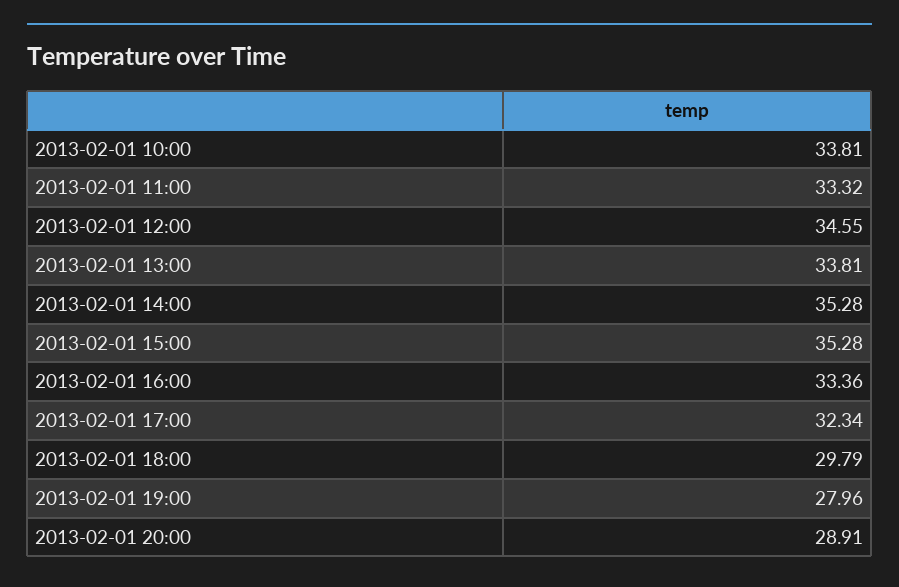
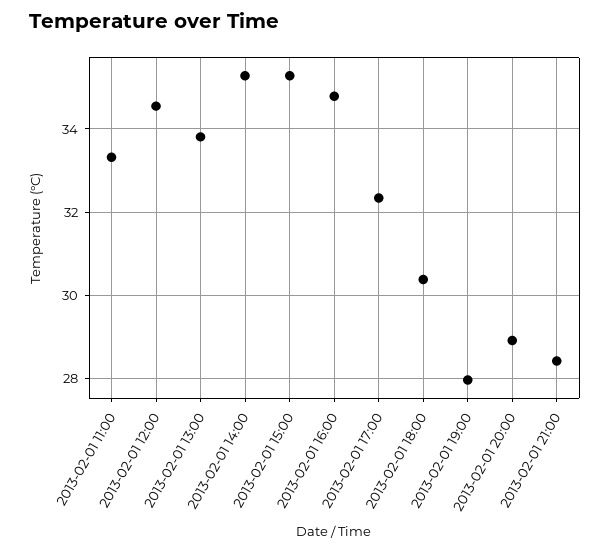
2013-02-01 10:00: 33.81 -> none
2013-02-01 16:00: 33.36 -> 34.8
2013-02-01 18:00: 29.79 -> 30.4
2013-02-01 21:00: none -> 28.4

